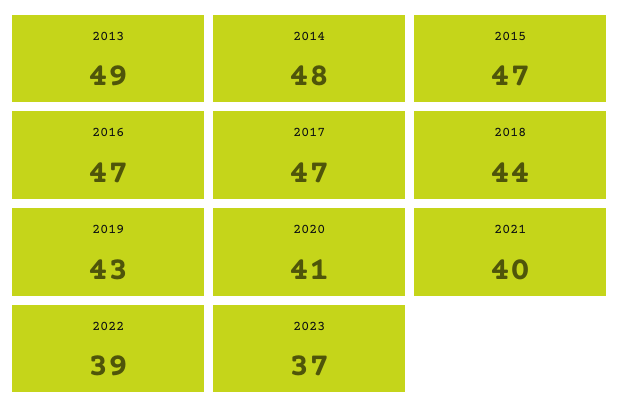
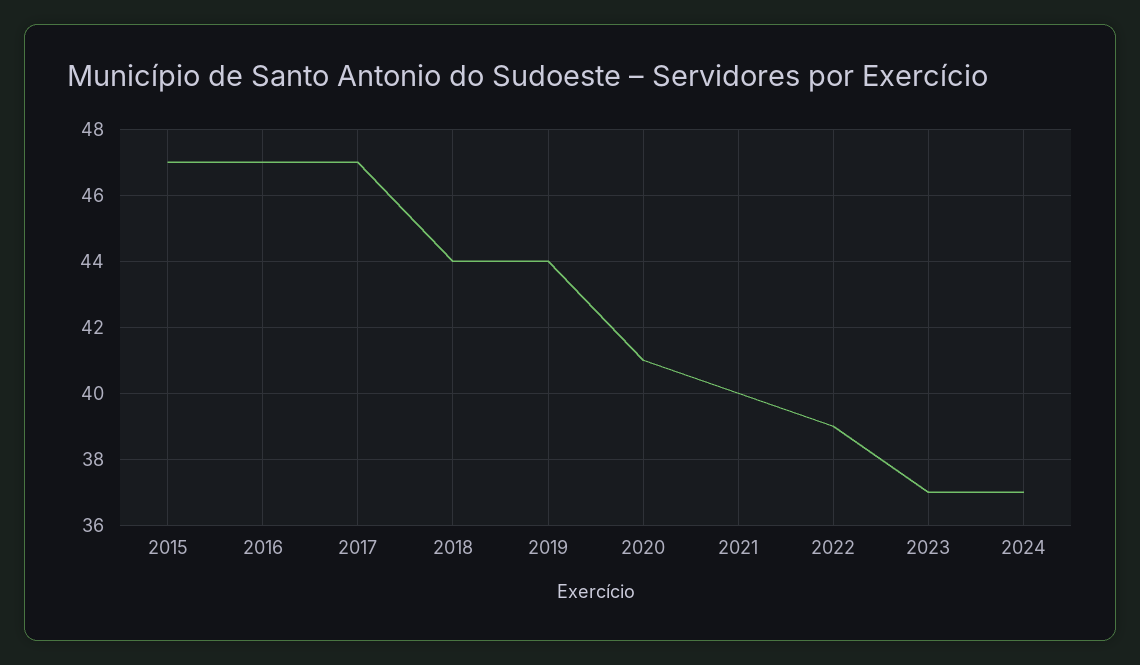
2013: 49 -> none
2014: 48 -> none
2019: 43 -> 44
2024: none -> 37

